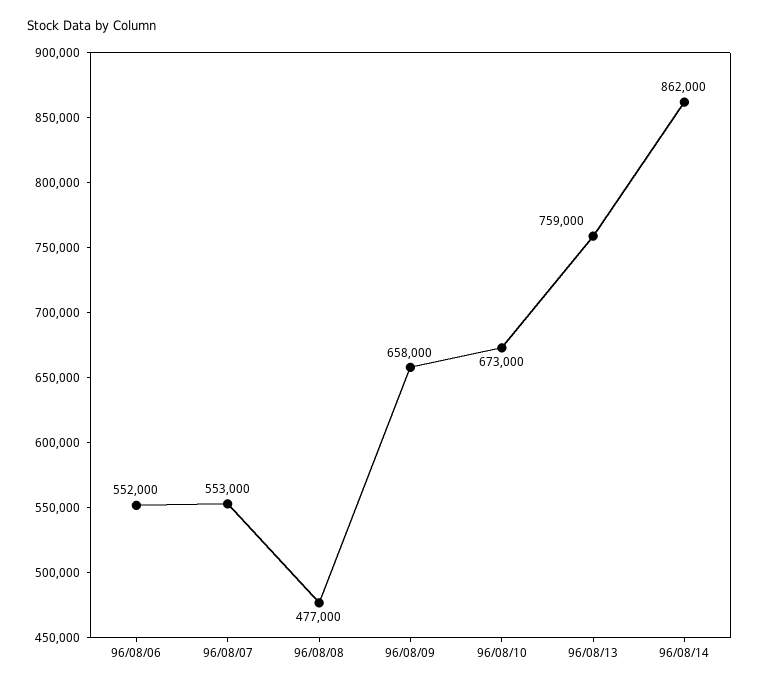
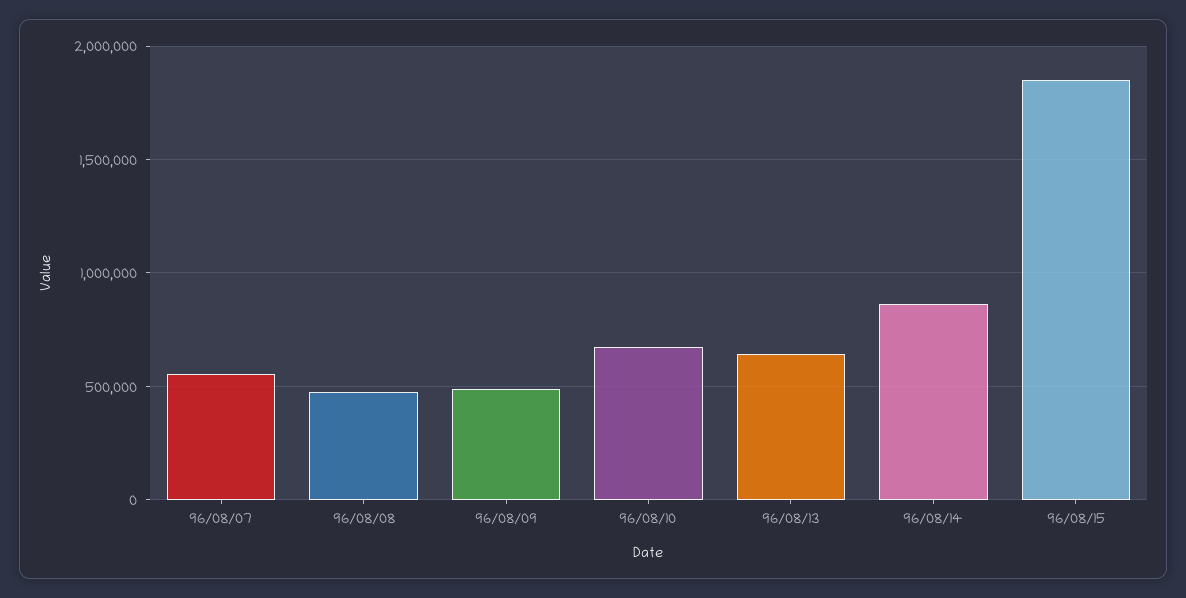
96/08/06: 552000 -> none
96/08/09: 658000 -> 500000
96/08/13: 759000 -> 650000
96/08/15: none -> 1850000

